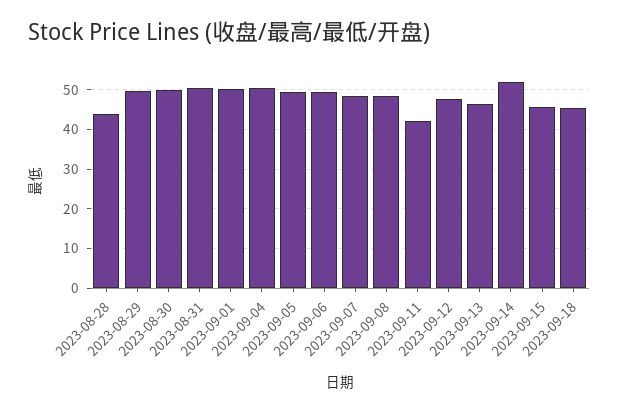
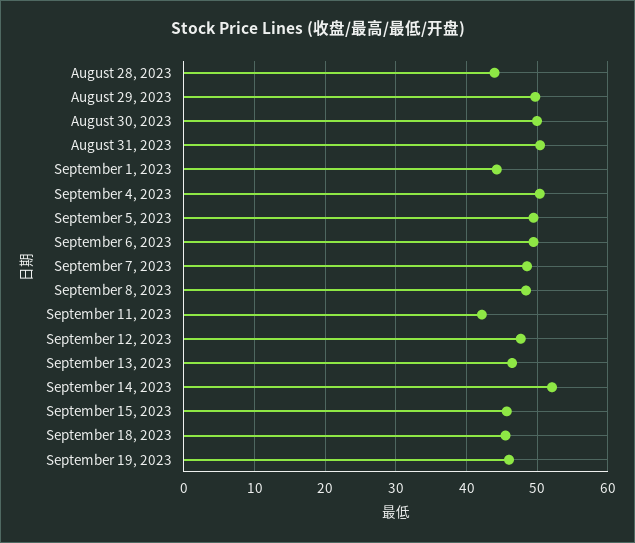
2023-09-01: 50 -> 44
September 19, 2023: none -> 46

